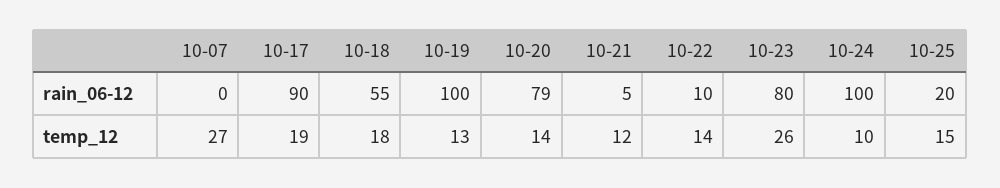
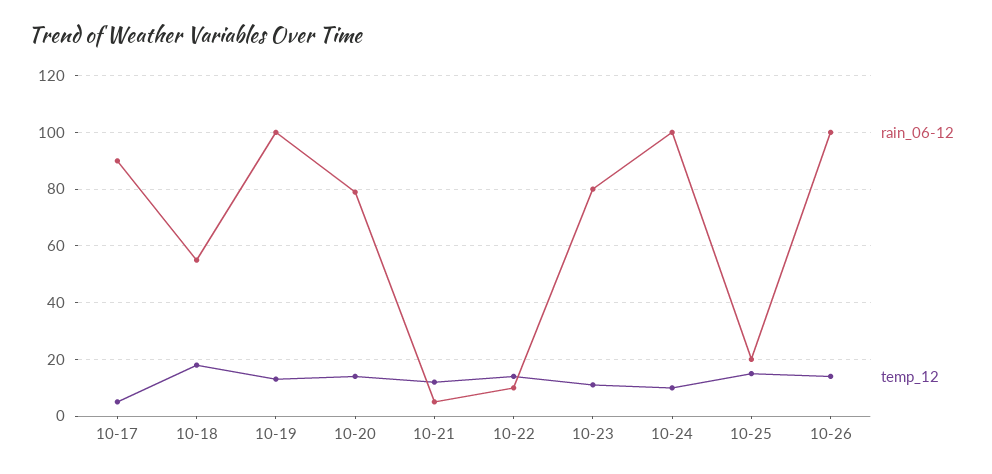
rain_06-12, 10-07: 0 -> none
temp_12, 10-07: 27 -> none
temp_12, 10-17: 19 -> 5
temp_12, 10-23: 26 -> 10
rain_06-12, 10-26: none -> 100
temp_12, 10-26: none -> 15

